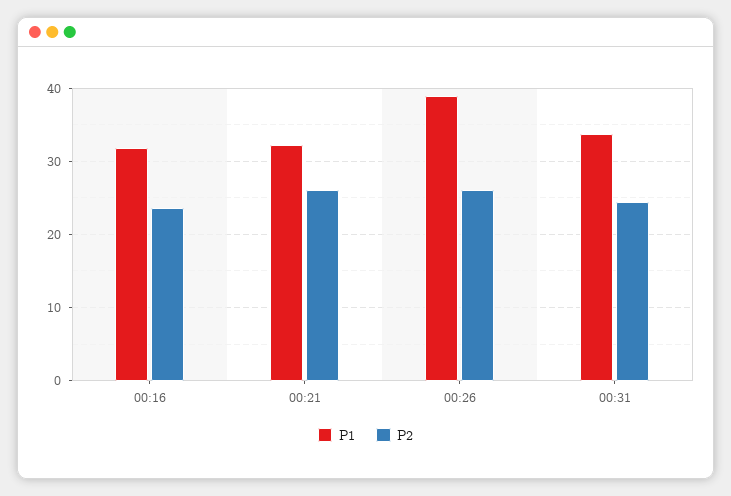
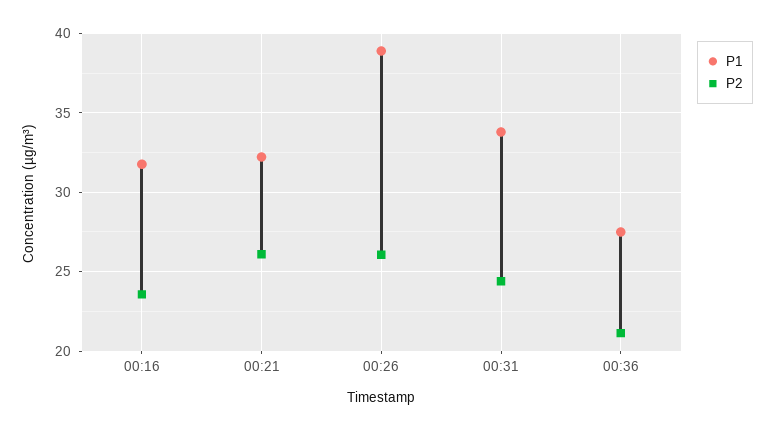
P1, 00:36: none -> 27.5
P2, 00:36: none -> 21

